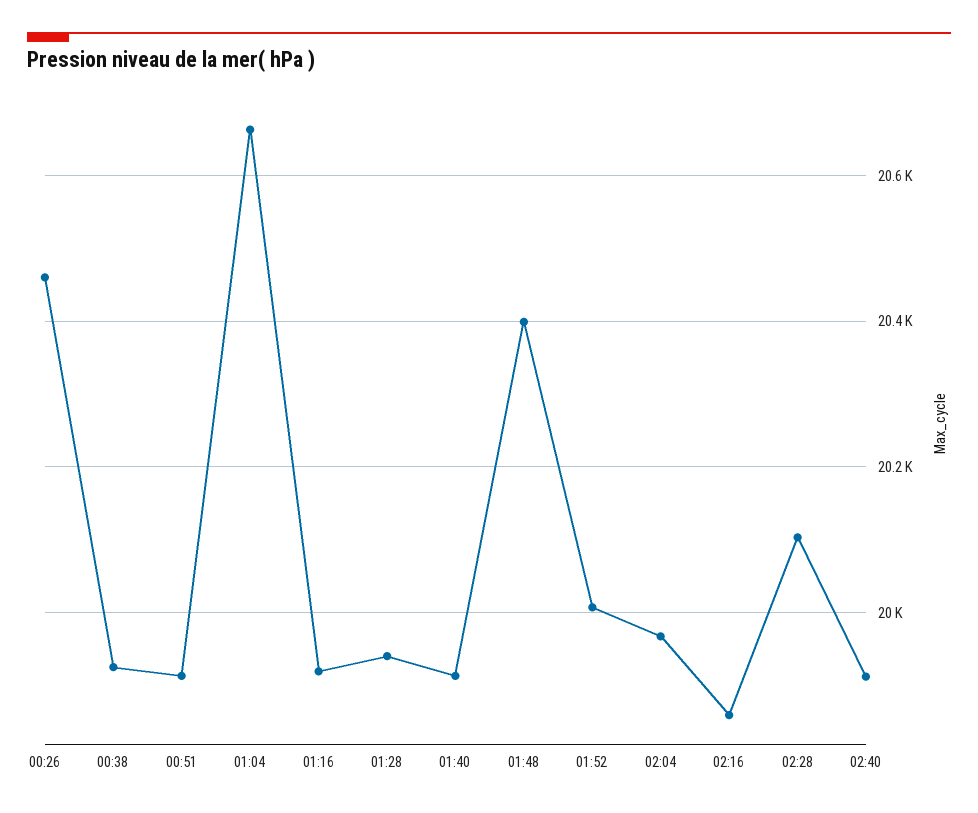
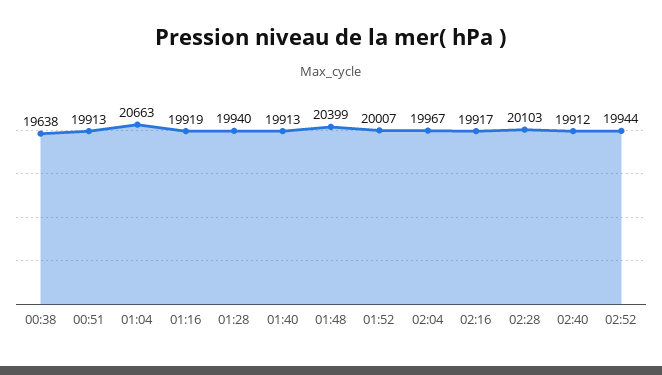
00:26: 20460 -> none
00:38: 19920 -> 19638
02:16: 19860 -> 19917
02:52: none -> 19944

